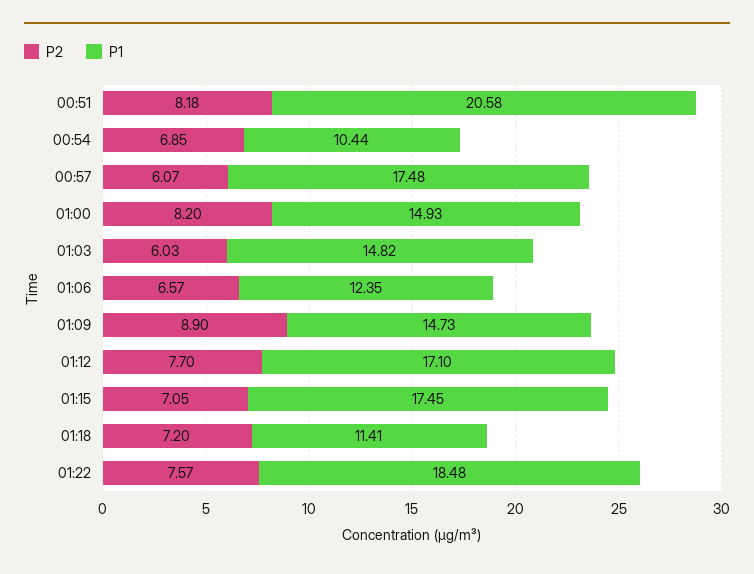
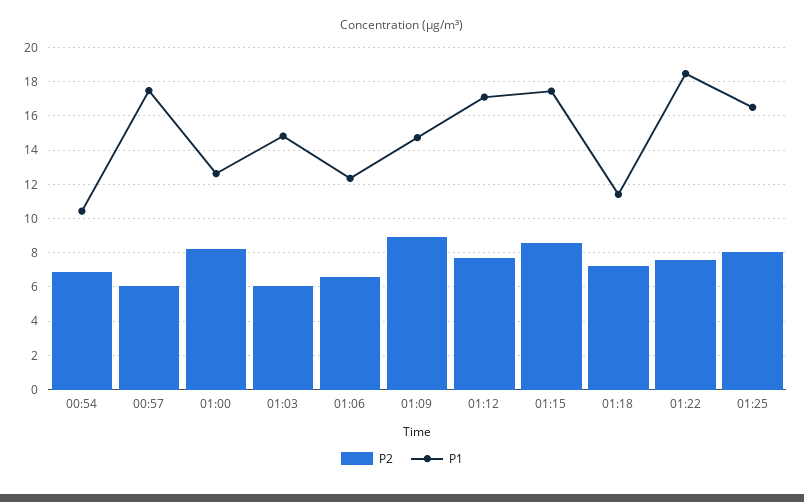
P2, 00:51: 8.18 -> none
P1, 00:51: 20.58 -> none
P1, 01:00: 14.93 -> 12.5
P2, 01:15: 7.05 -> 8.5
P2, 01:25: none -> 8
P1, 01:25: none -> 16.5

